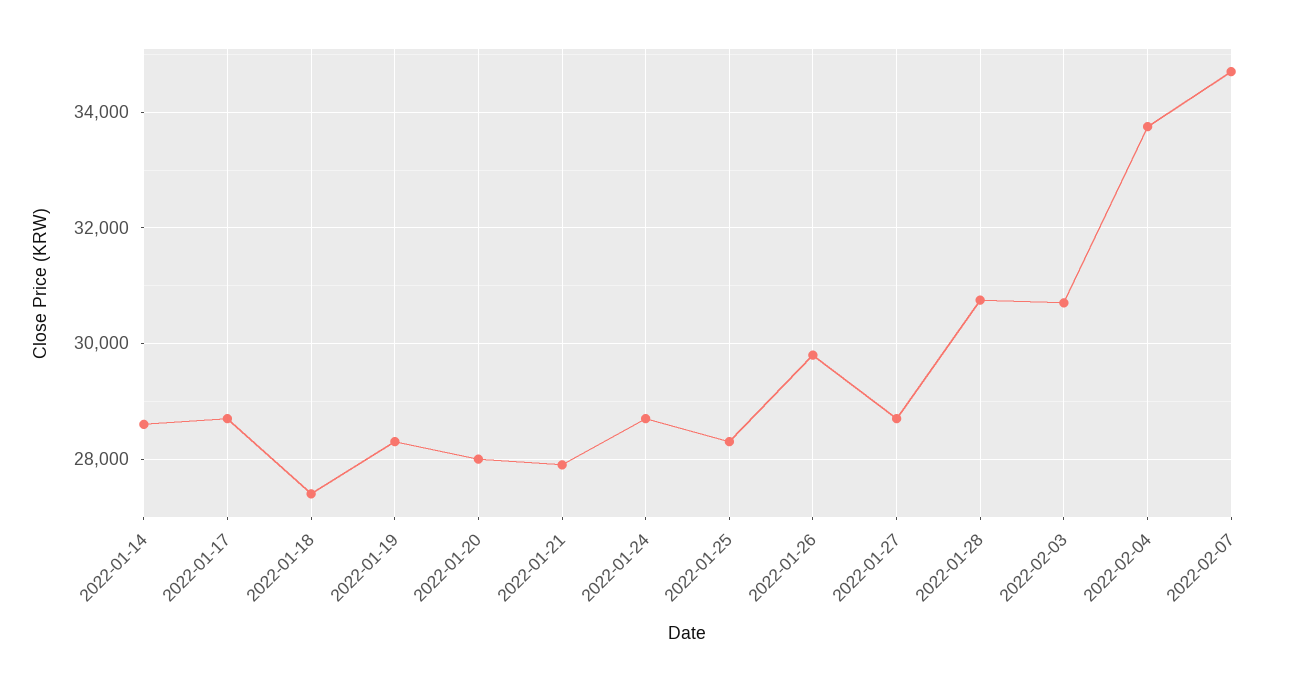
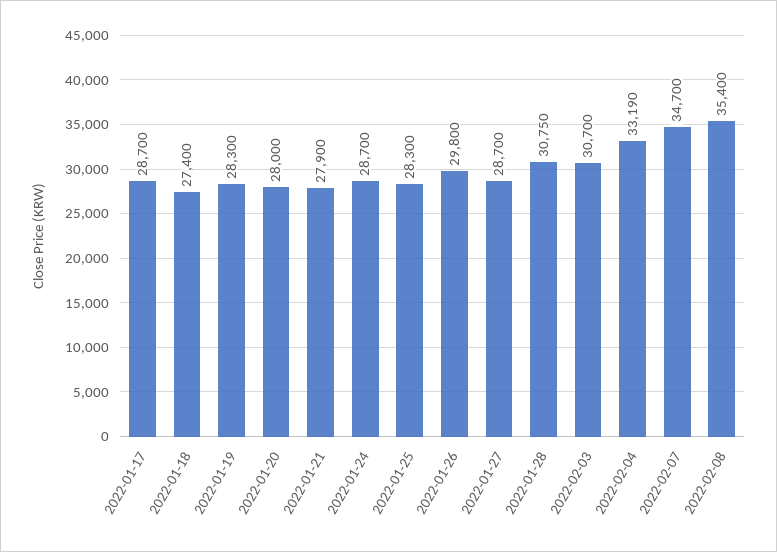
2022-01-14: 28600 -> none
2022-02-04: 33800 -> 33190
2022-02-08: none -> 35400

